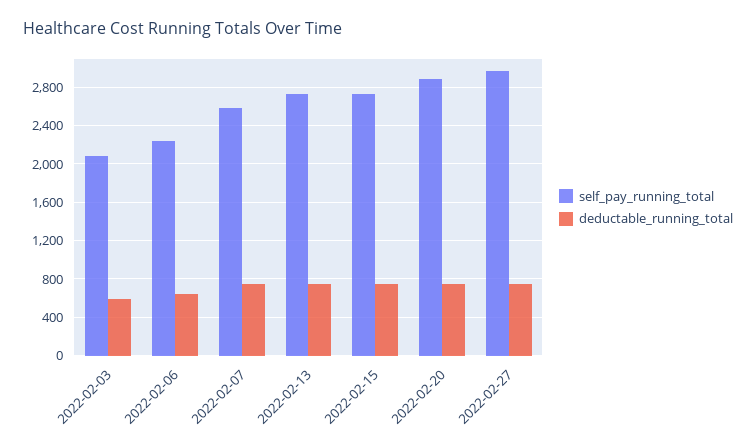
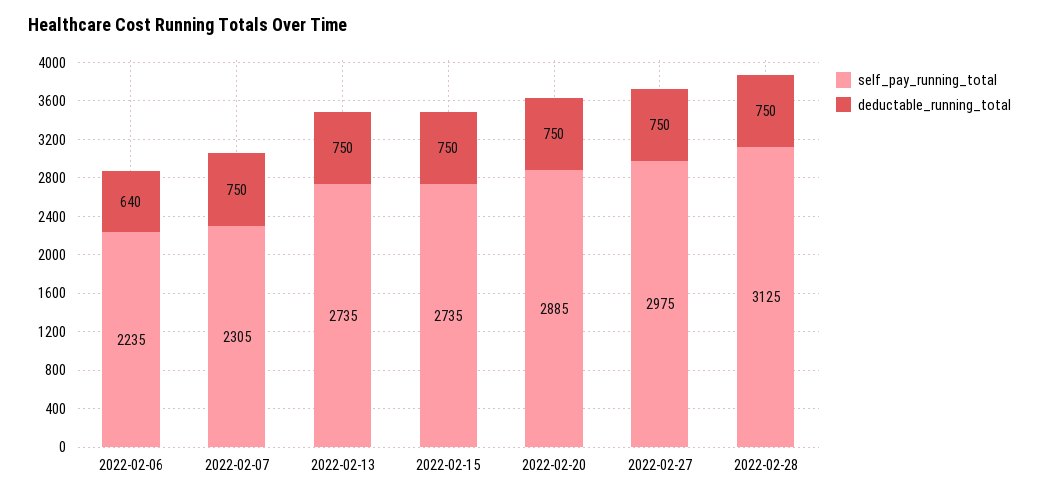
self_pay_running_total, 2022-02-03: 2100 -> none
deductable_running_total, 2022-02-03: 600 -> none
self_pay_running_total, 2022-02-07: 2600 -> 2305
self_pay_running_total, 2022-02-28: none -> 3125
deductable_running_total, 2022-02-28: none -> 750

